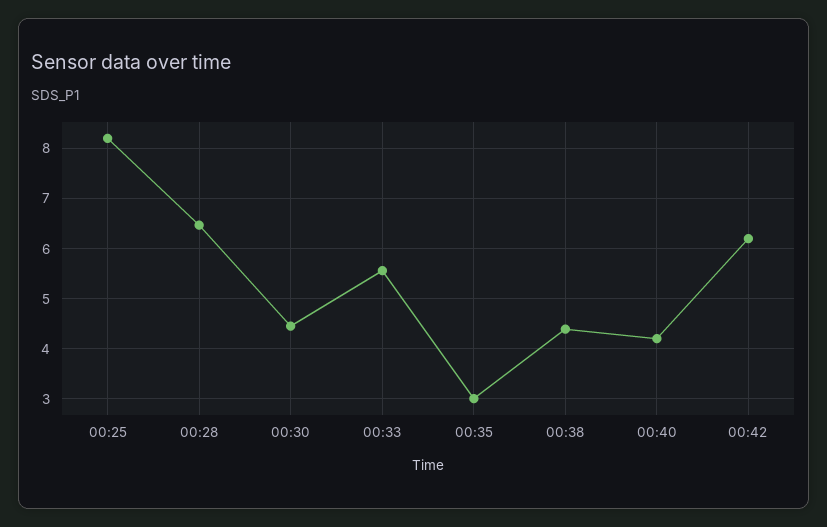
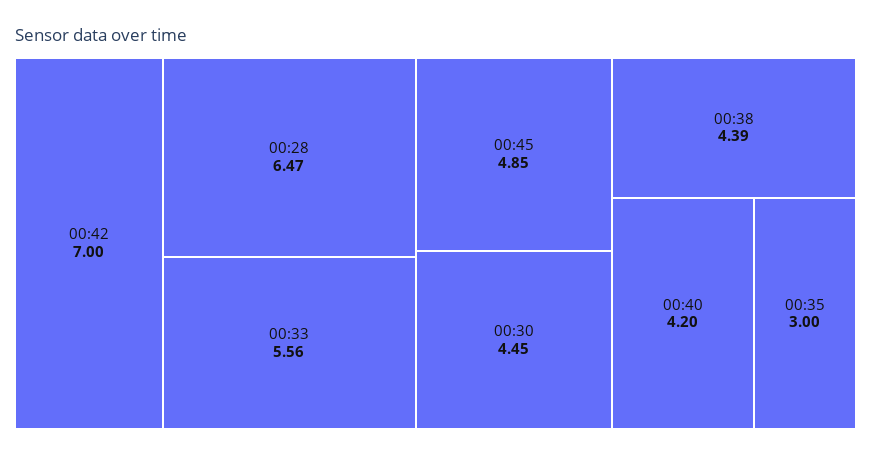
00:25: 8.2 -> none
00:42: 6.2 -> 7
00:45: none -> 4.85

